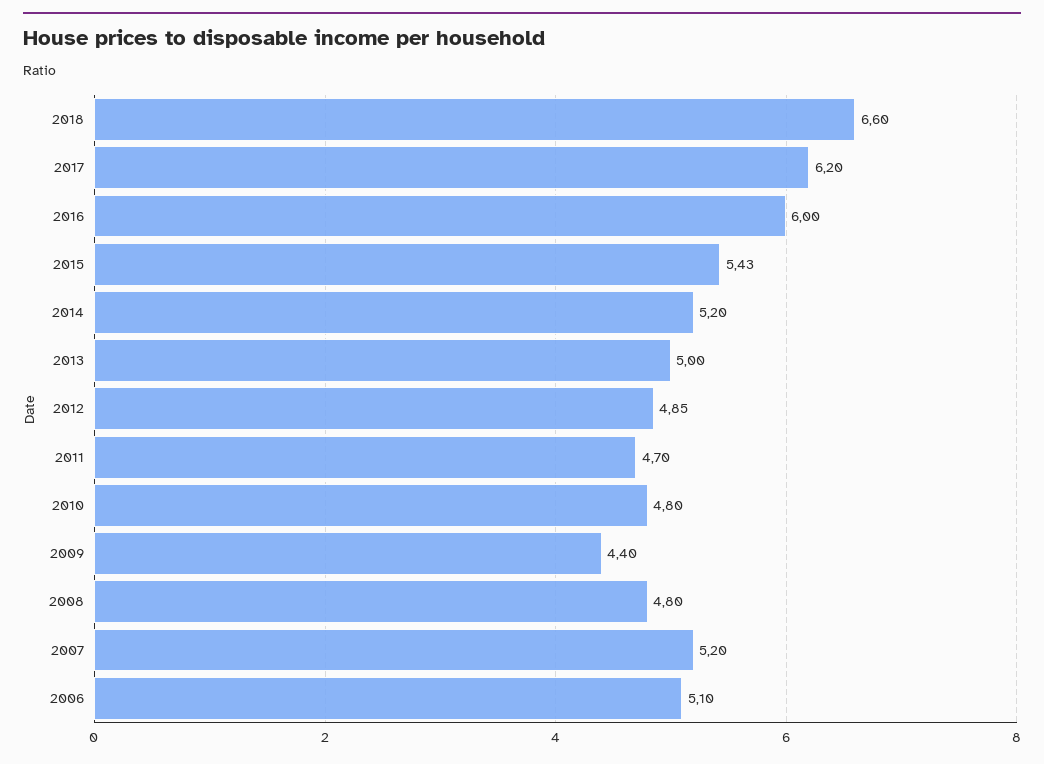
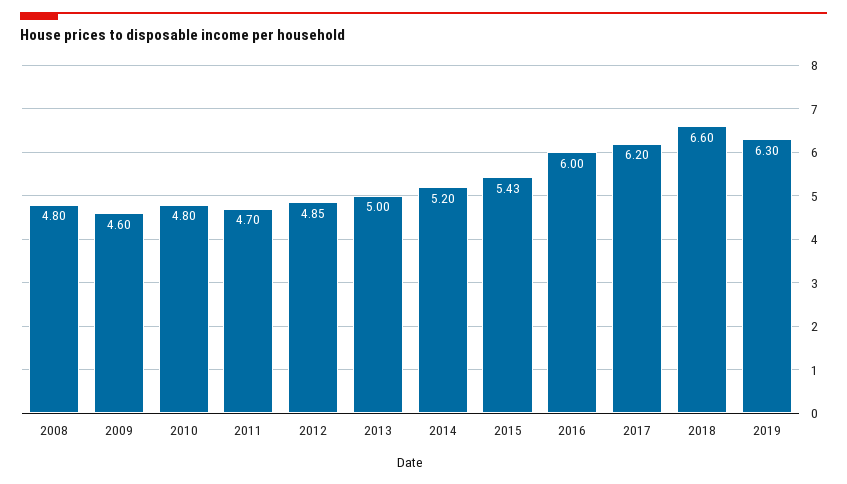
2009: 4.4 -> 4.6
2007: 5.2 -> none
2006: 5.1 -> none
2019: none -> 6.3

